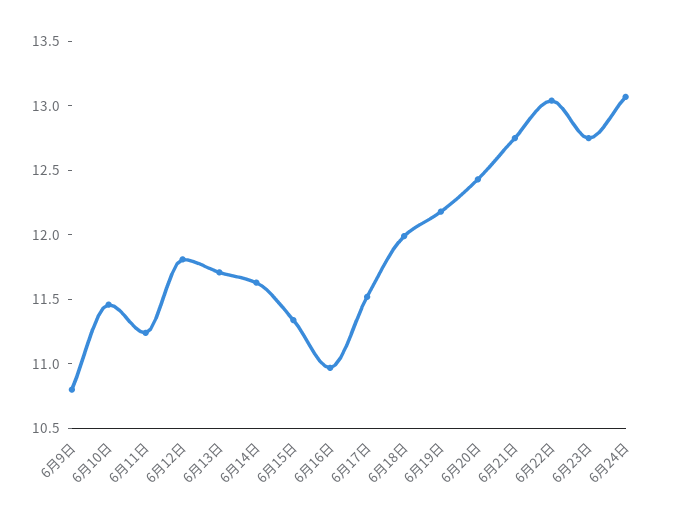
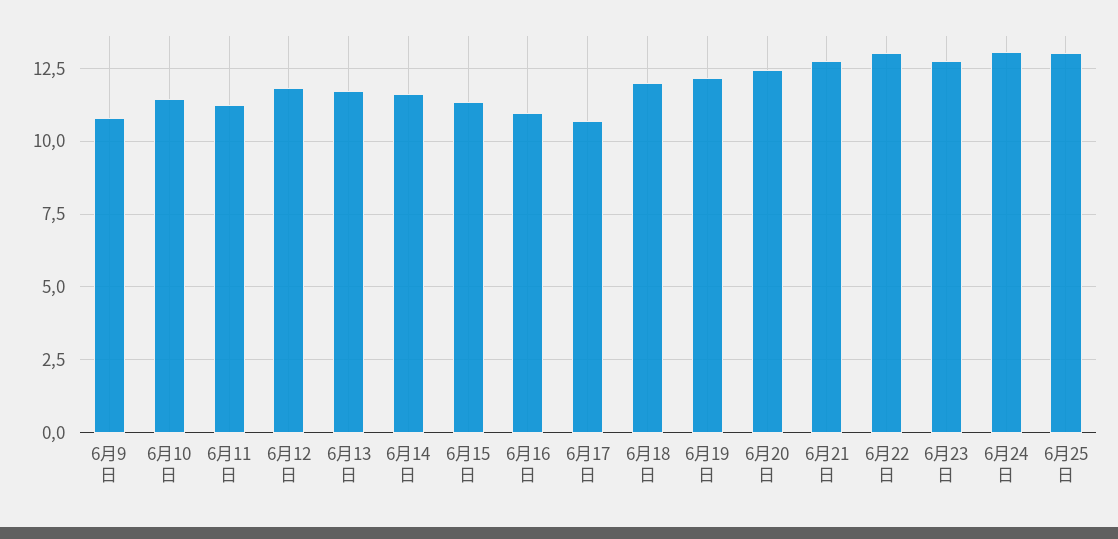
6月17日: 11.5 -> 10.75
6月25日: none -> 13

